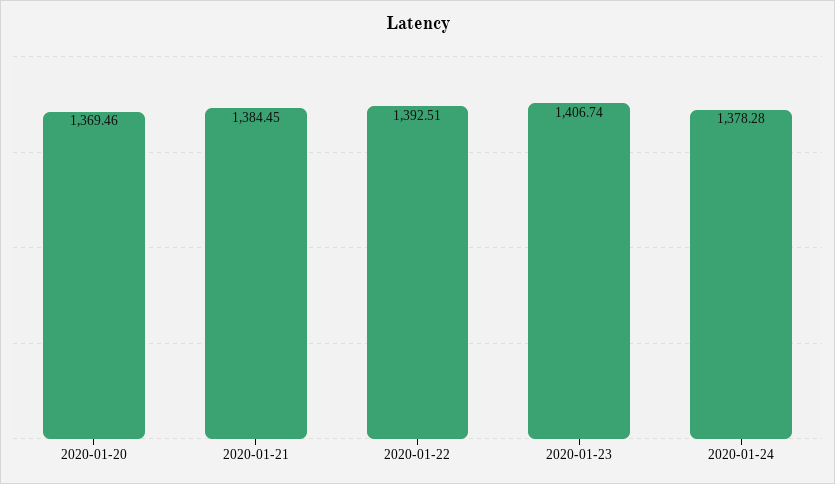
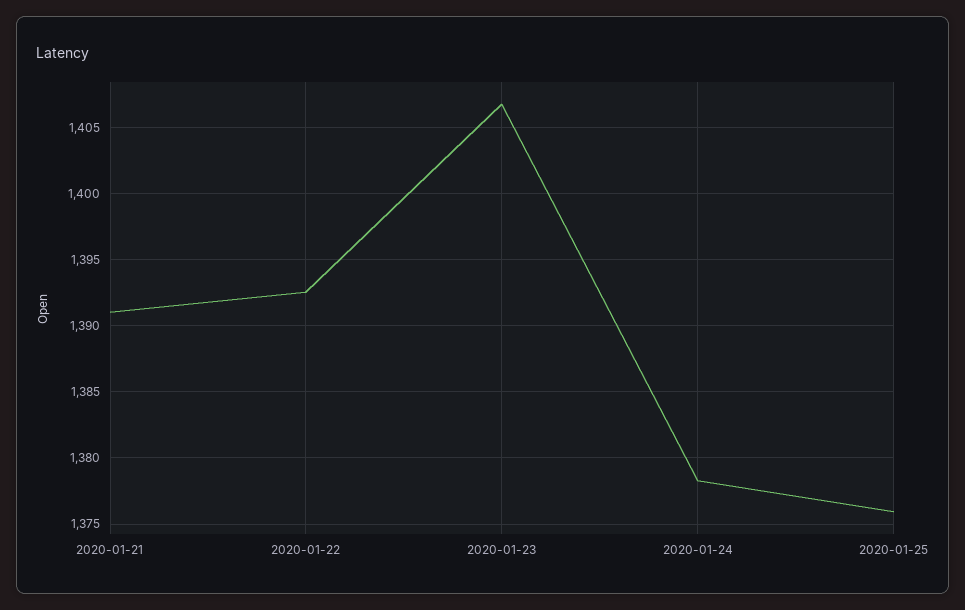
2020-01-20: 1369.46 -> none
2020-01-21: 1384.45 -> 1391
2020-01-25: none -> 1376

